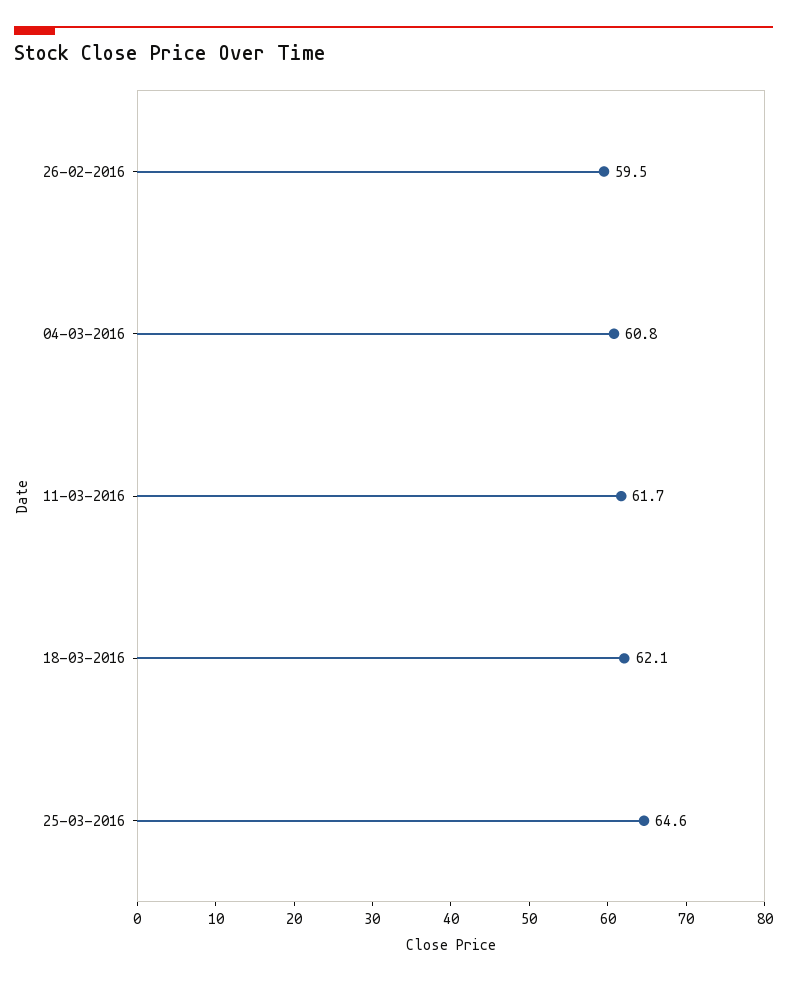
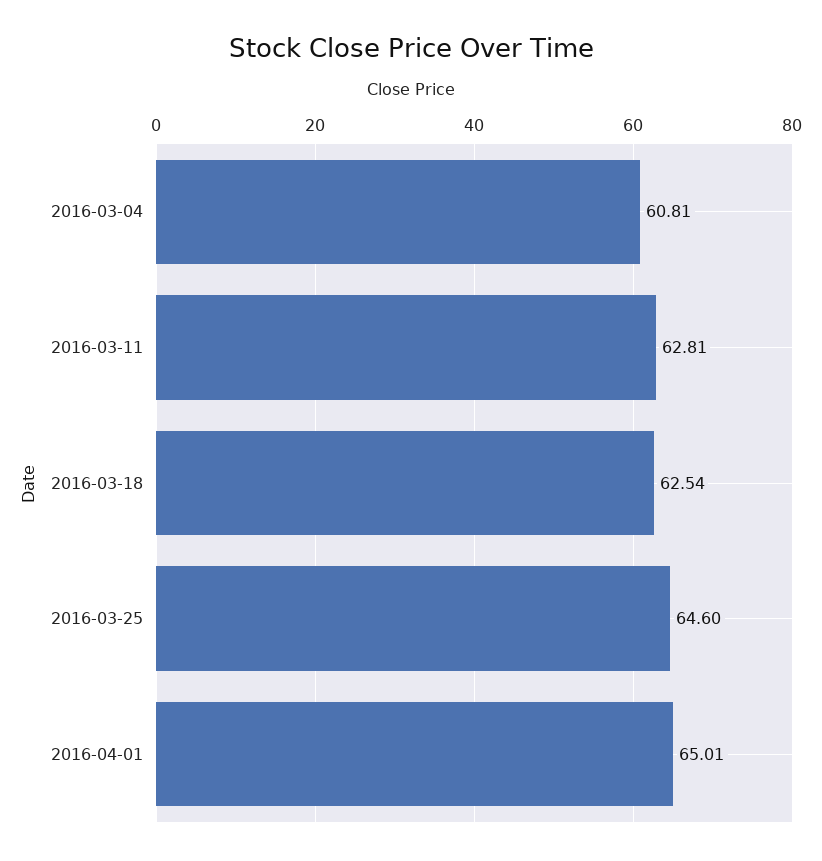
26-02-2016: 59.5 -> none
11-03-2016: 61.7 -> 62.81
18-03-2016: 62.1 -> 62.54
2016-04-01: none -> 65.01

